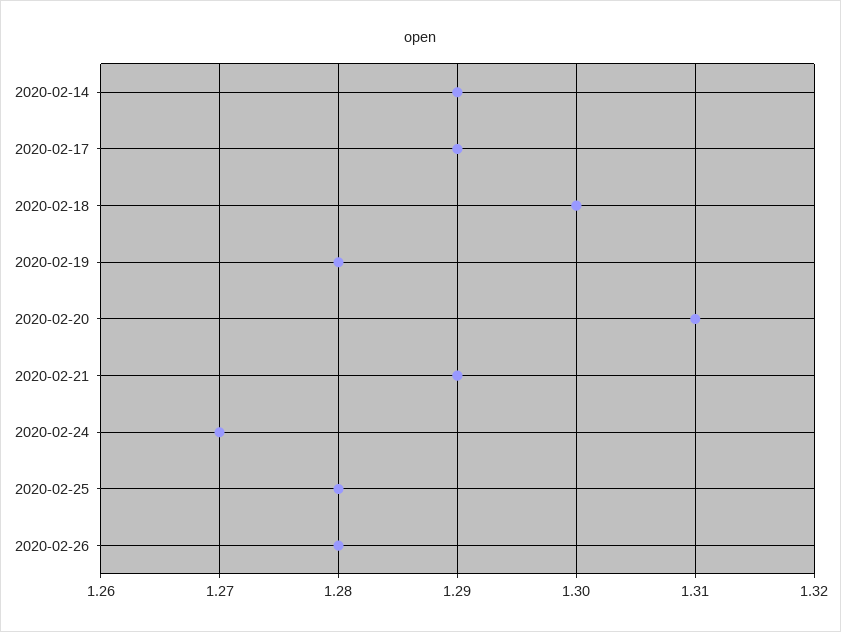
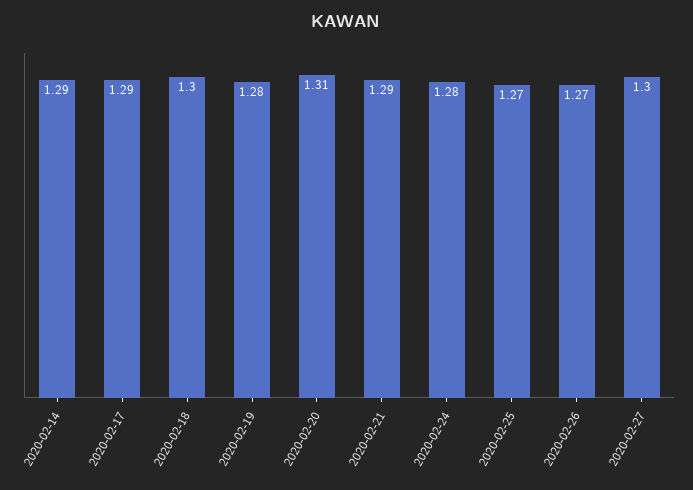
2020-02-24: 1.27 -> 1.28
2020-02-25: 1.28 -> 1.27
2020-02-26: 1.28 -> 1.27
2020-02-27: none -> 1.3

